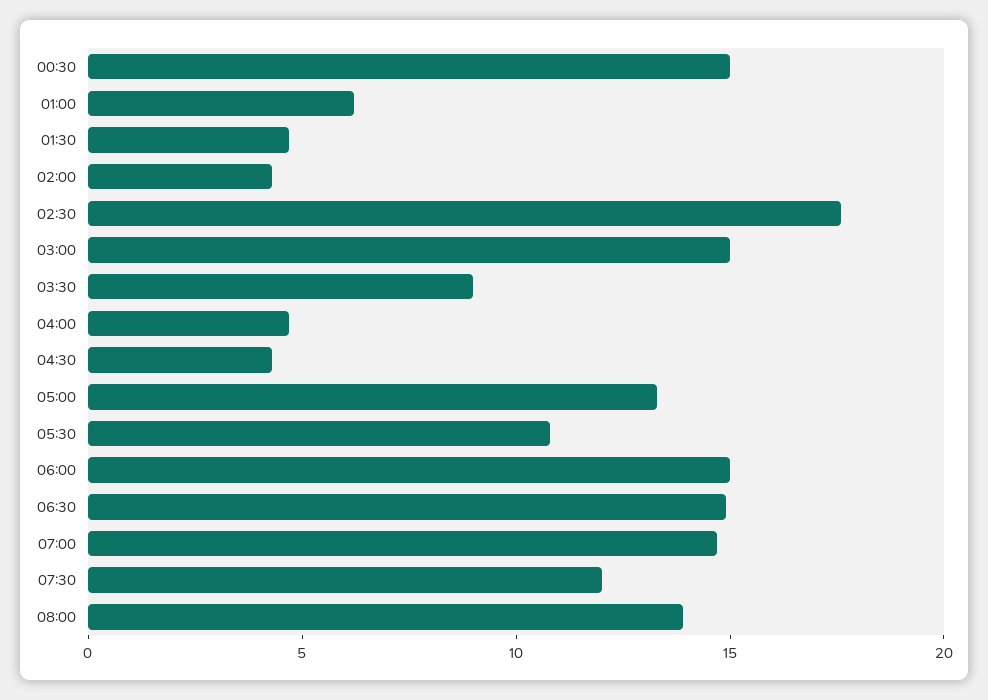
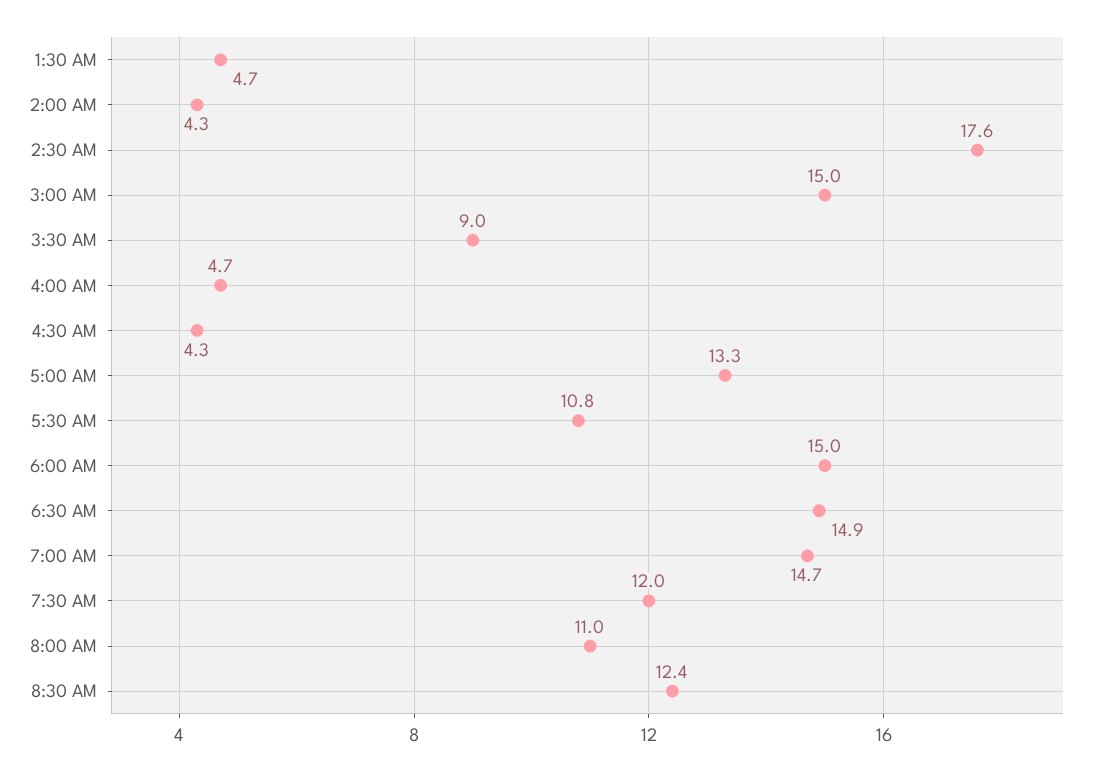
00:30: 15 -> none
01:00: 6 -> none
08:00: 14 -> 11
8:30 AM: none -> 12.4

